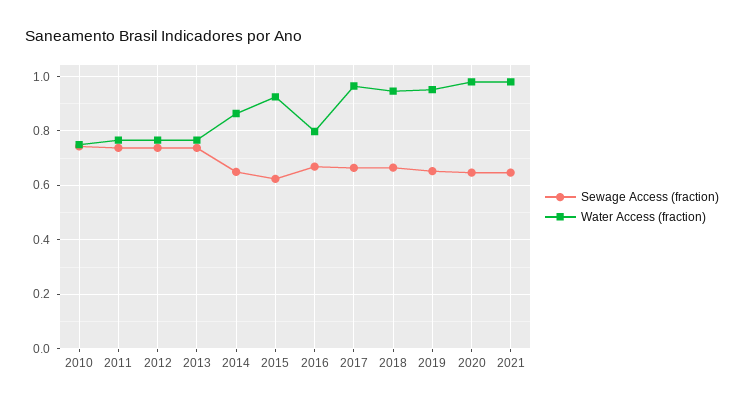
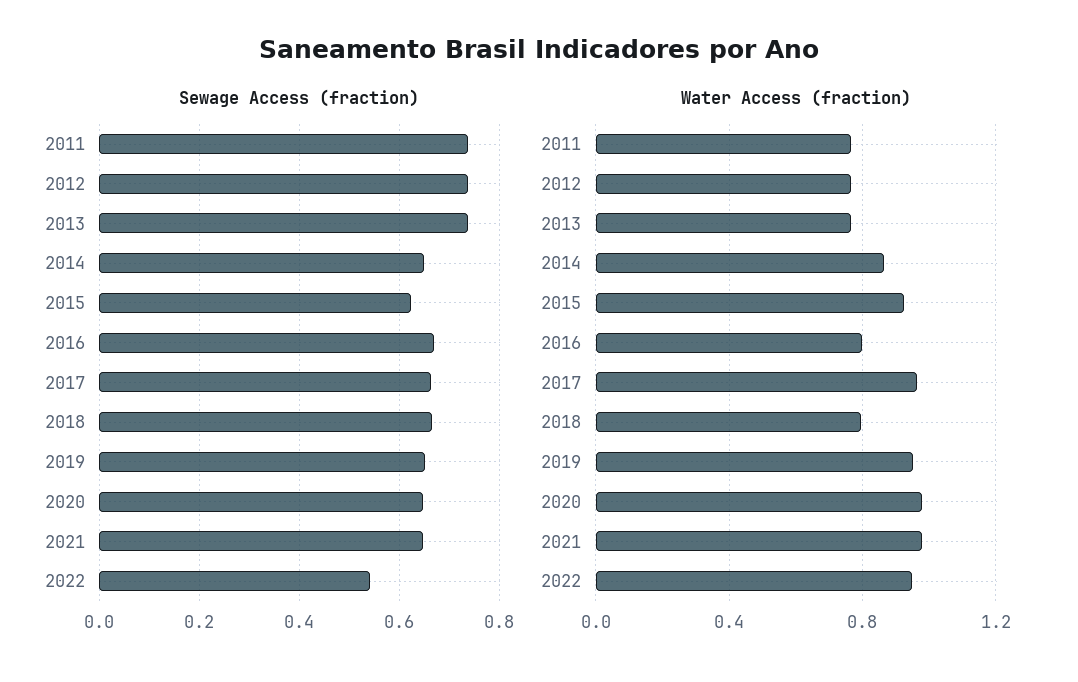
Sewage Access (fraction), 2010: 0.75 -> none
Water Access (fraction), 2010: 0.75 -> none
Water Access (fraction), 2018: 0.95 -> 0.8
Sewage Access (fraction), 2022: none -> 0.54
Water Access (fraction), 2022: none -> 0.95

